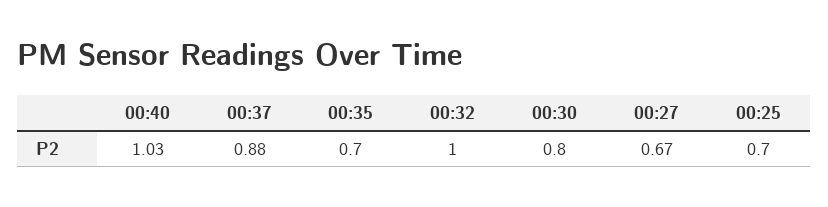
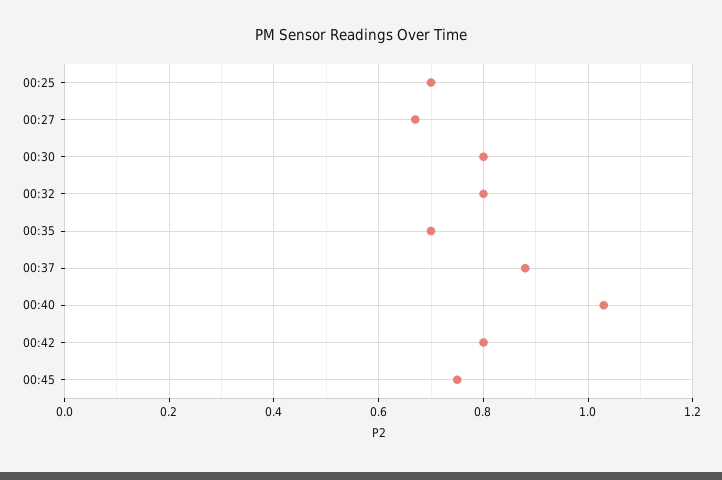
00:32: 1 -> 0.8
00:42: none -> 0.8
00:45: none -> 0.75

